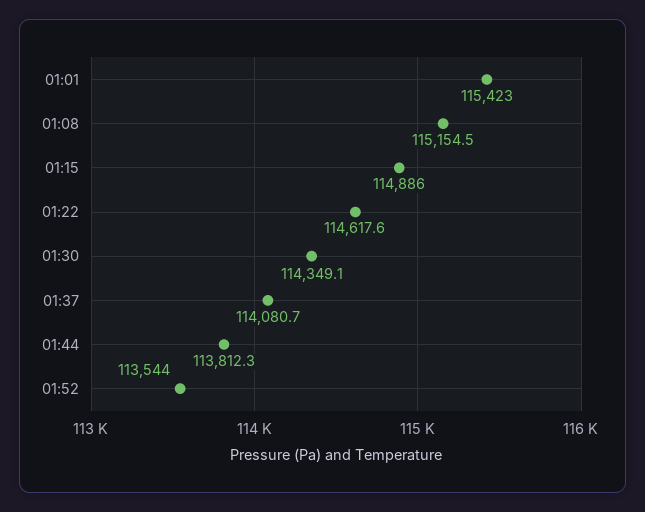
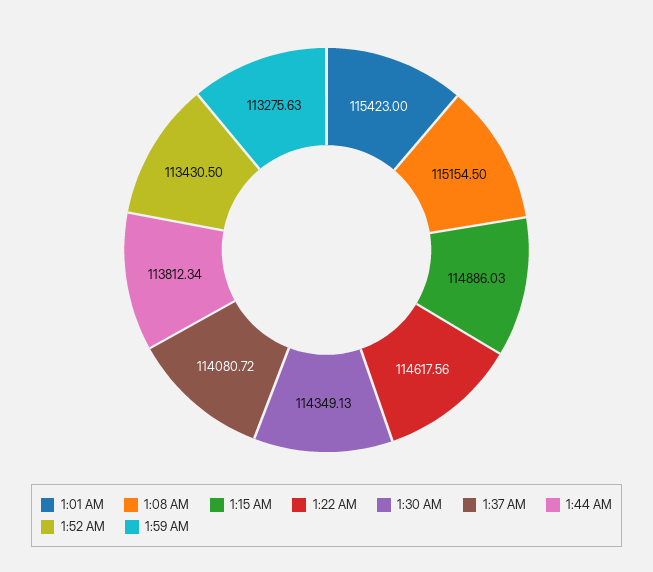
01:52: 113544 -> 113430.5
1:59 AM: none -> 113275.63

